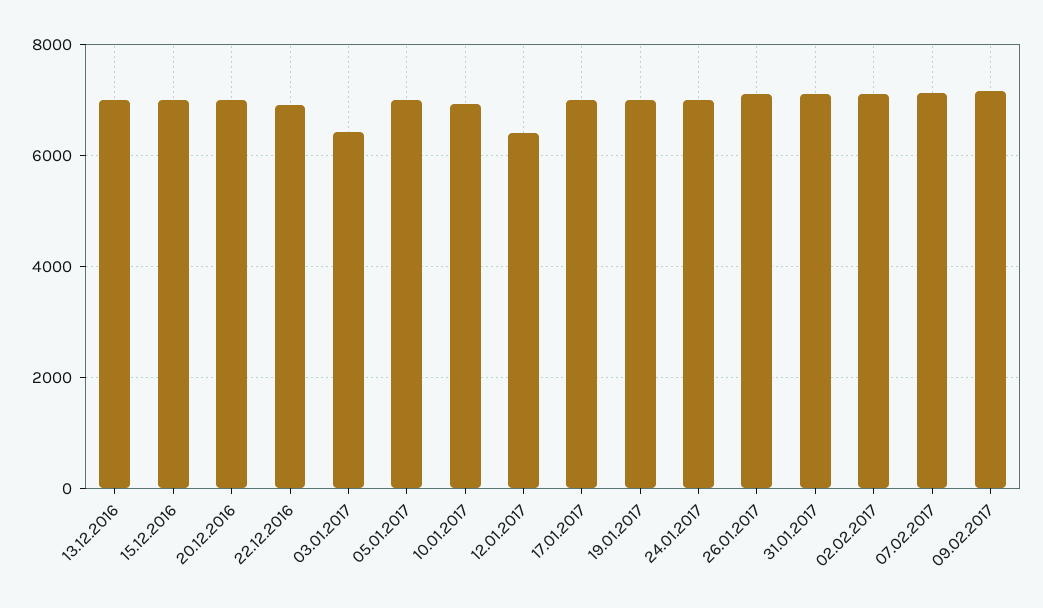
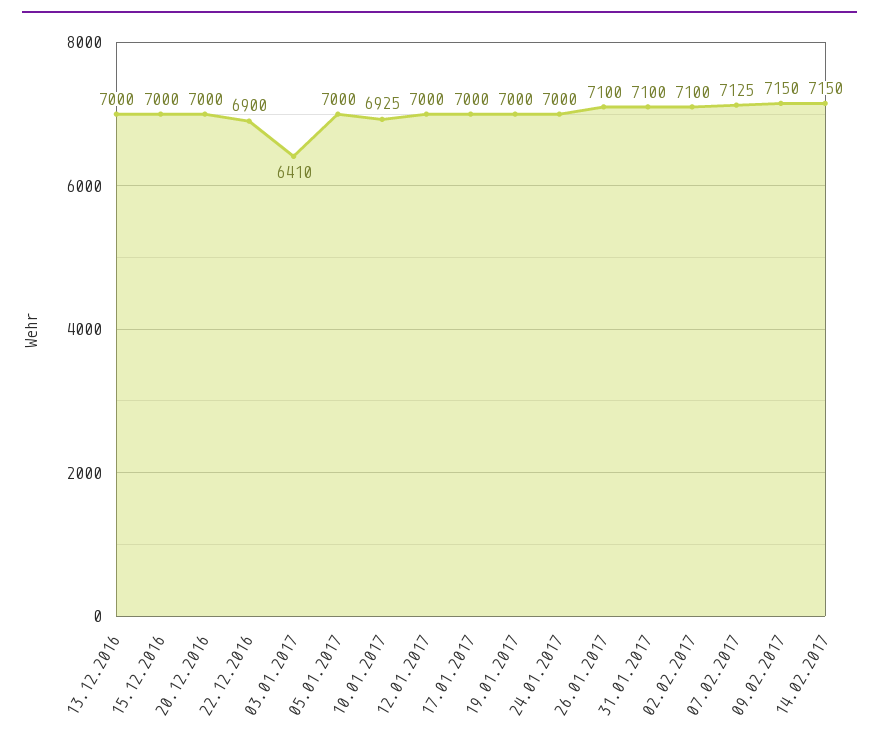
12.01.2017: 6400 -> 7000
14.02.2017: none -> 7150

